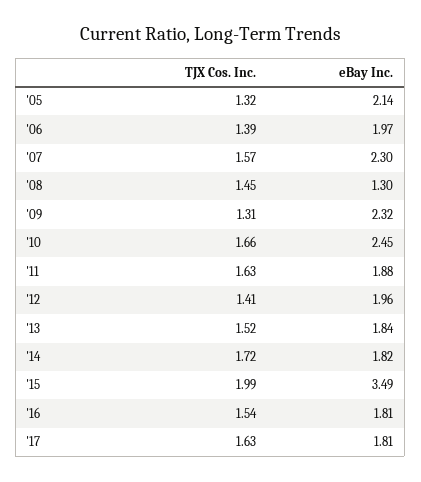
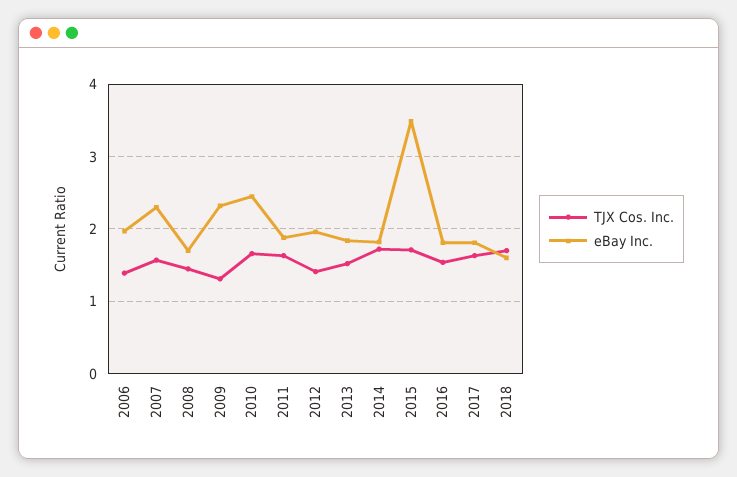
TJX Cos. Inc., '05: 1.32 -> none
eBay Inc., '05: 2.14 -> none
eBay Inc., '08: 1.3 -> 1.7
TJX Cos. Inc., '15: 1.99 -> 1.7
TJX Cos. Inc., 2018: none -> 1.7
eBay Inc., 2018: none -> 1.6

